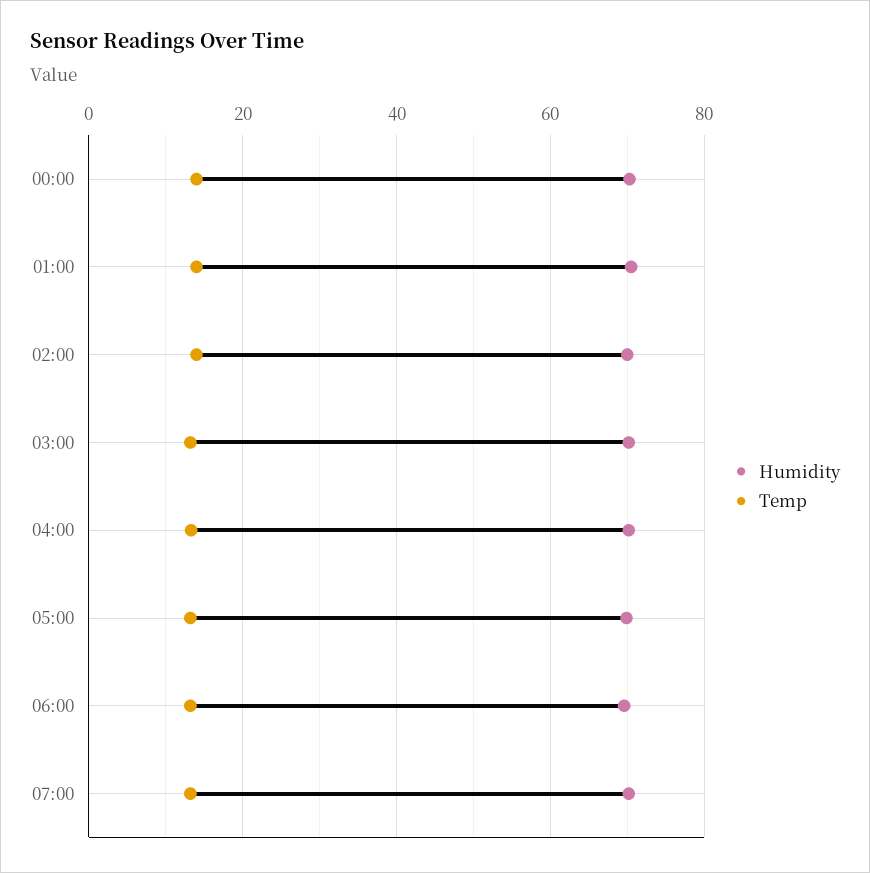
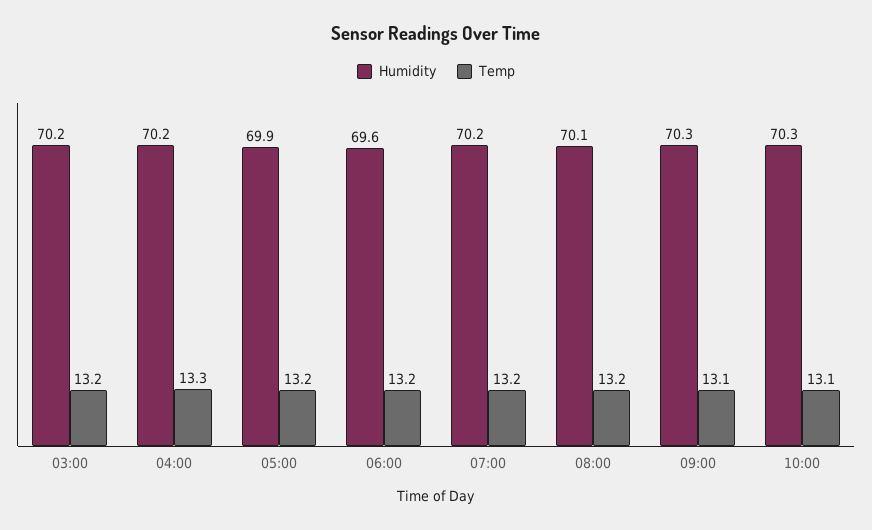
Humidity, 00:00: 70 -> none
Temp, 00:00: 14 -> none
Humidity, 01:00: 70 -> none
Temp, 01:00: 14 -> none
Humidity, 02:00: 70 -> none
Temp, 02:00: 14 -> none
Humidity, 08:00: none -> 70.1
Temp, 08:00: none -> 13.2
Humidity, 09:00: none -> 70.3
Temp, 09:00: none -> 13.1
Humidity, 10:00: none -> 70.3
Temp, 10:00: none -> 13.1

